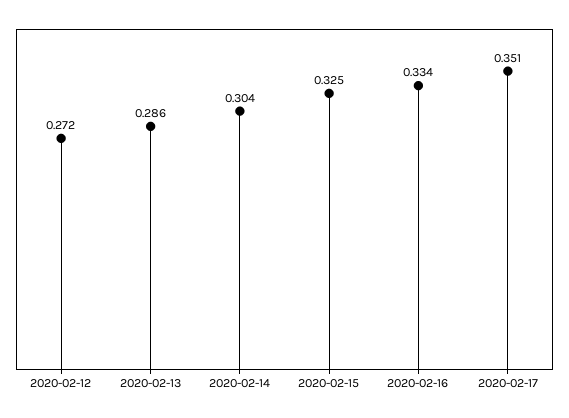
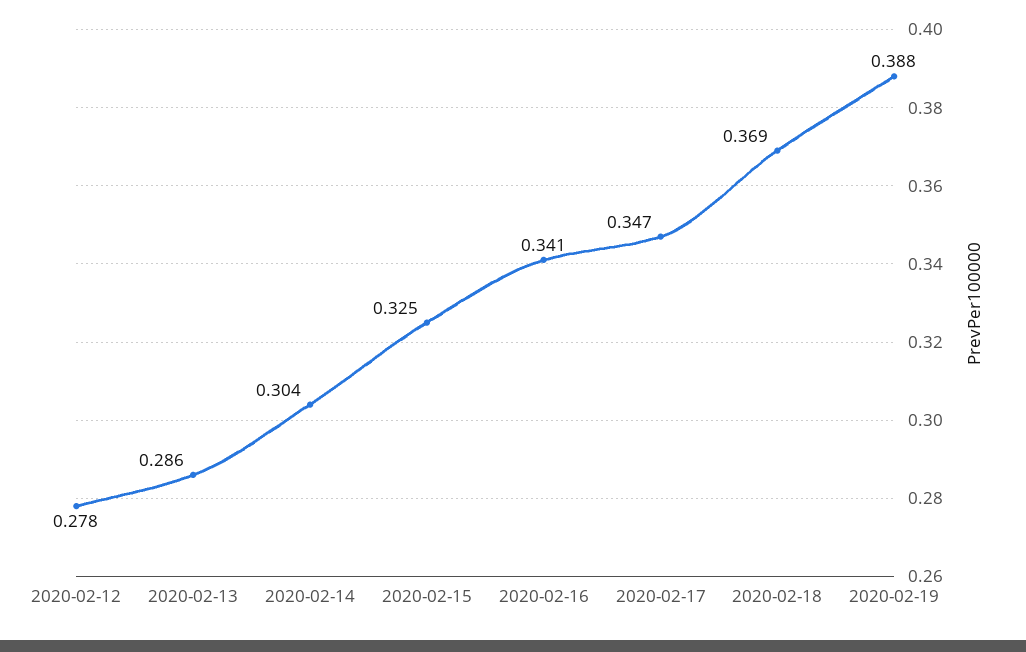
2020-02-12: 0.272 -> 0.278
2020-02-16: 0.334 -> 0.341
2020-02-17: 0.351 -> 0.347
2020-02-18: none -> 0.369
2020-02-19: none -> 0.388

